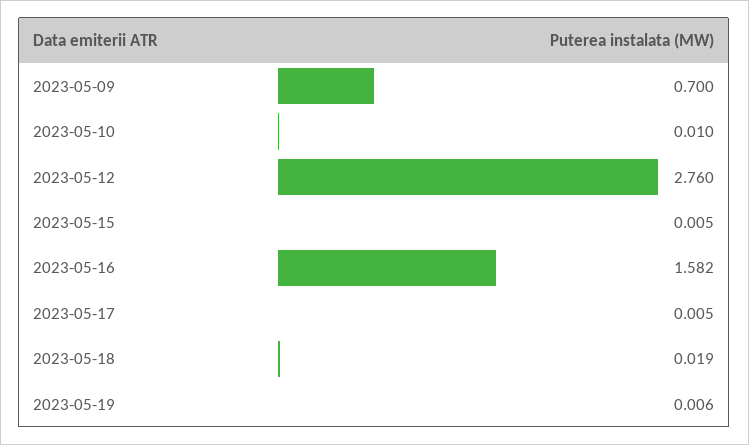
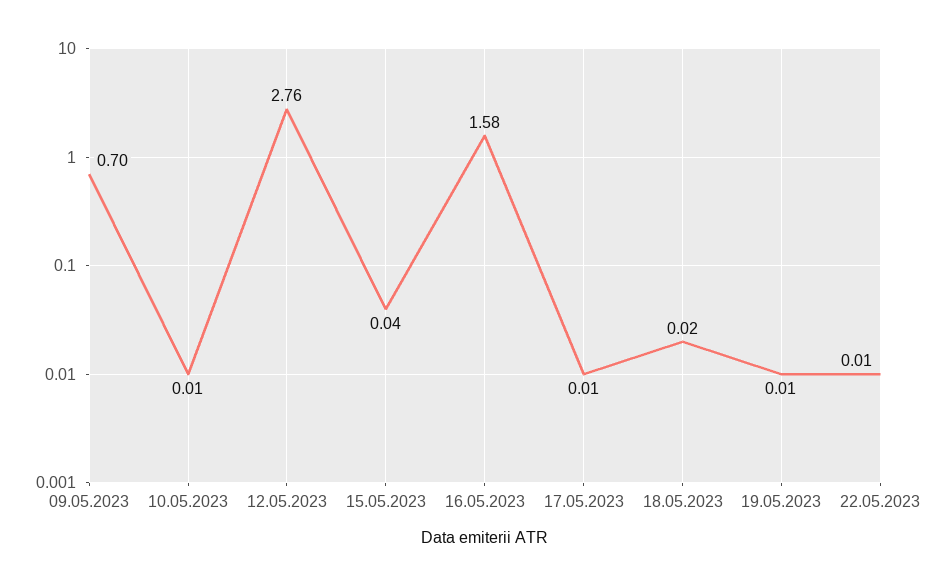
2023-05-15: 0.005 -> 0.04
22.05.2023: none -> 0.01

